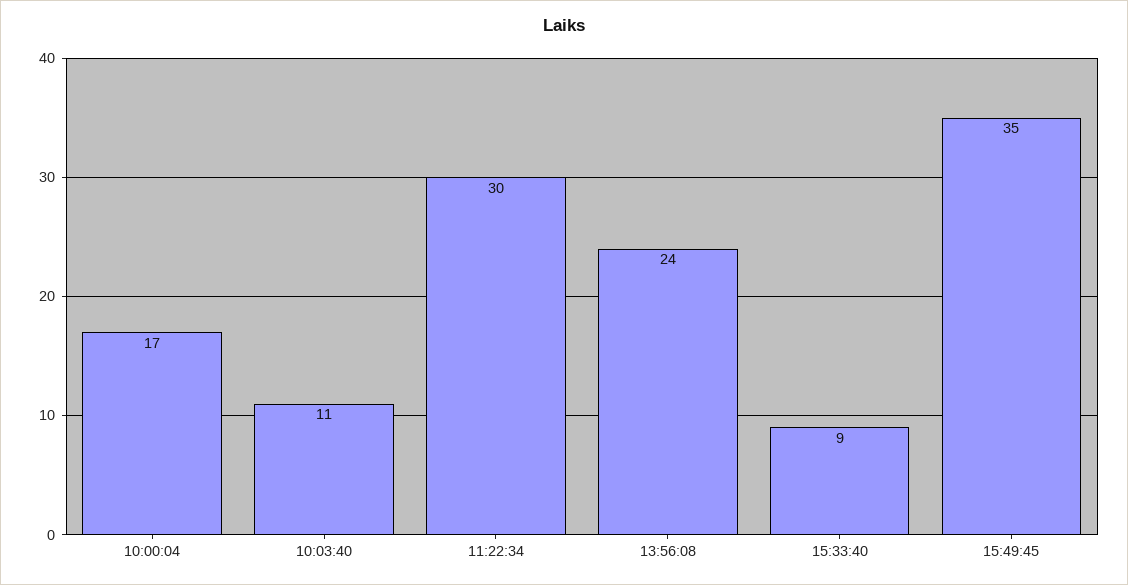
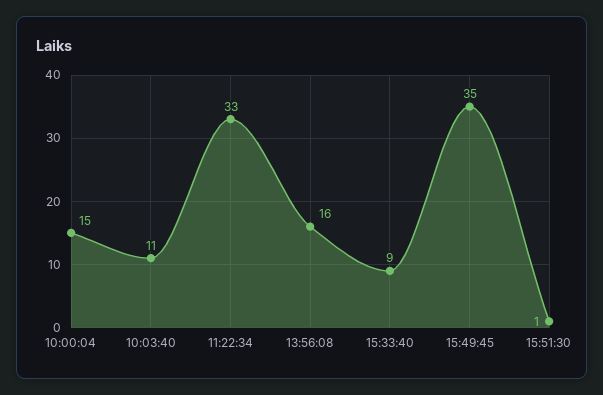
10:00:04: 17 -> 15
11:22:34: 30 -> 33
13:56:08: 24 -> 16
15:51:30: none -> 1

